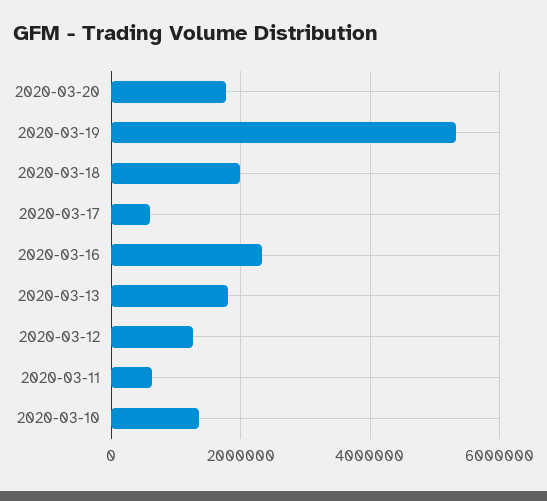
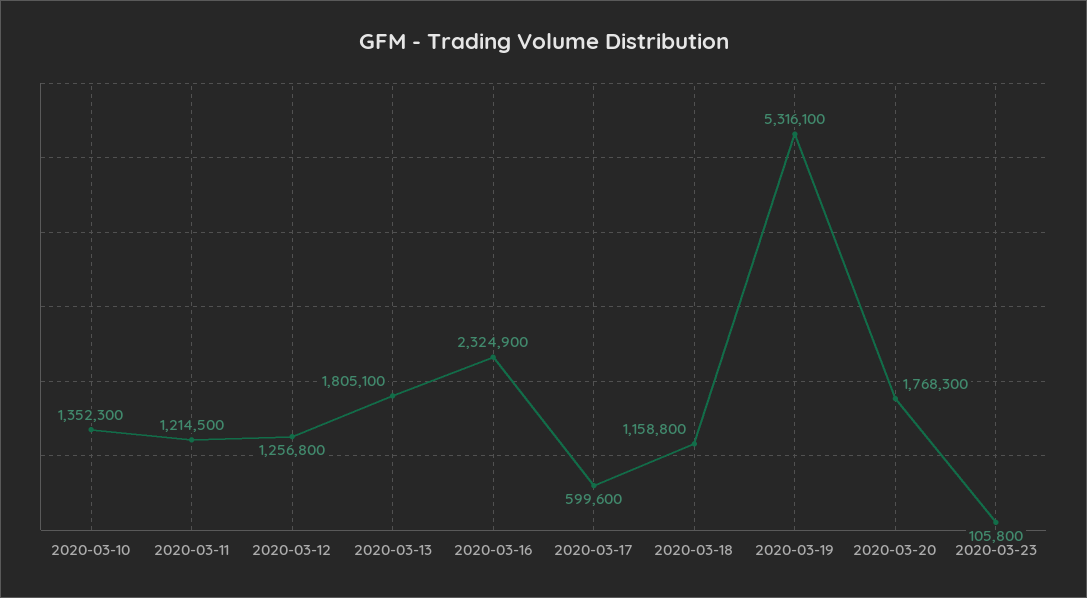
2020-03-18: 2000000 -> 1158800
2020-03-11: 600000 -> 1214500
2020-03-23: none -> 105800

